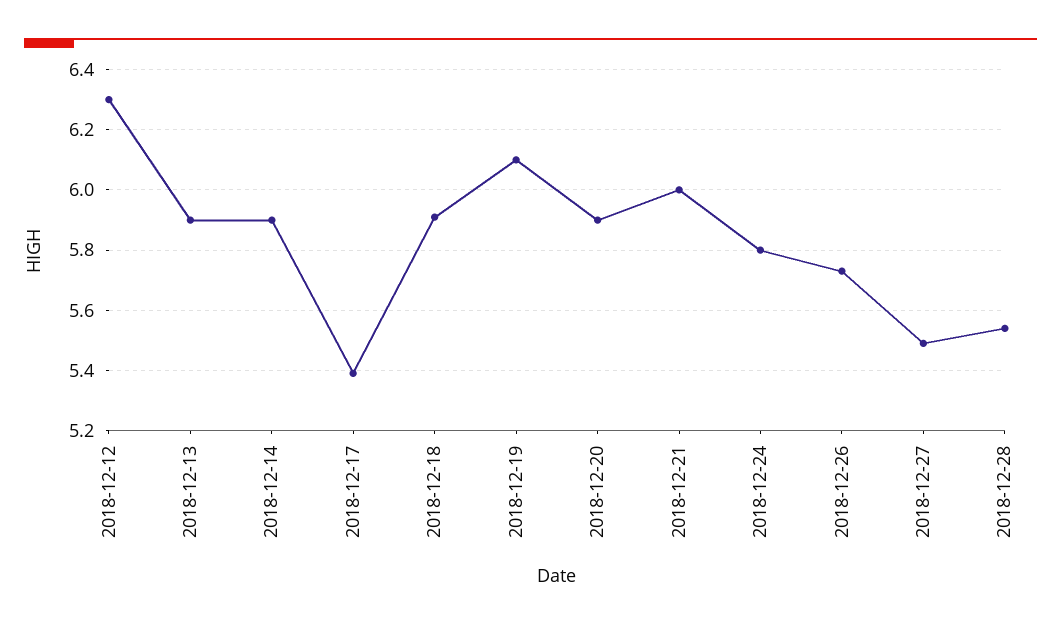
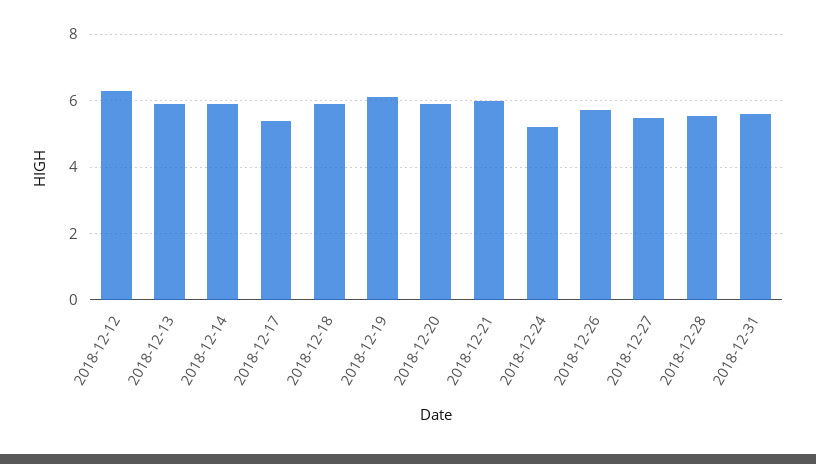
2018-12-24: 5.8 -> 5.2
2018-12-31: none -> 5.6

